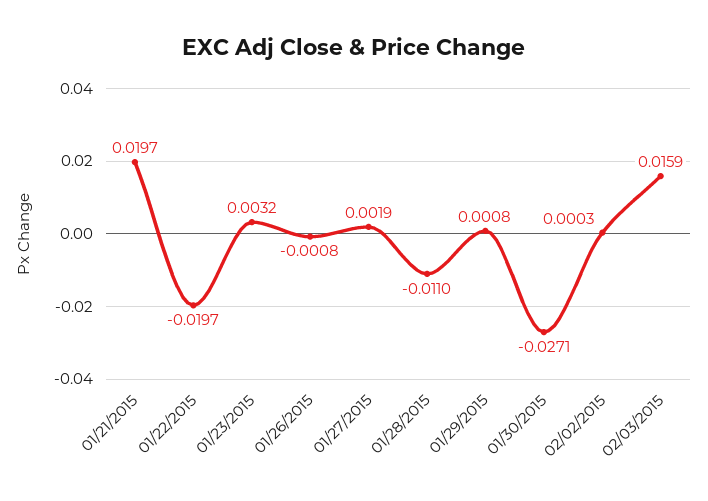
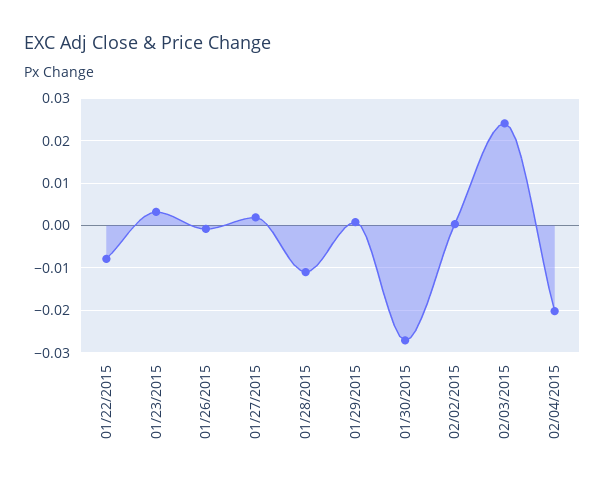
01/21/2015: 0.0197 -> none
01/22/2015: -0.0197 -> -0.008
02/03/2015: 0.0159 -> 0.024
02/04/2015: none -> -0.02

